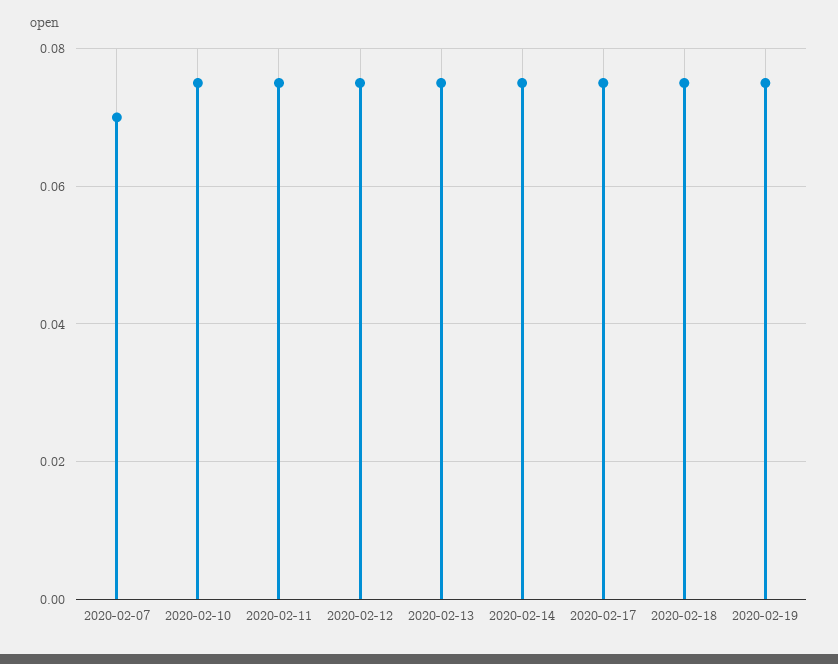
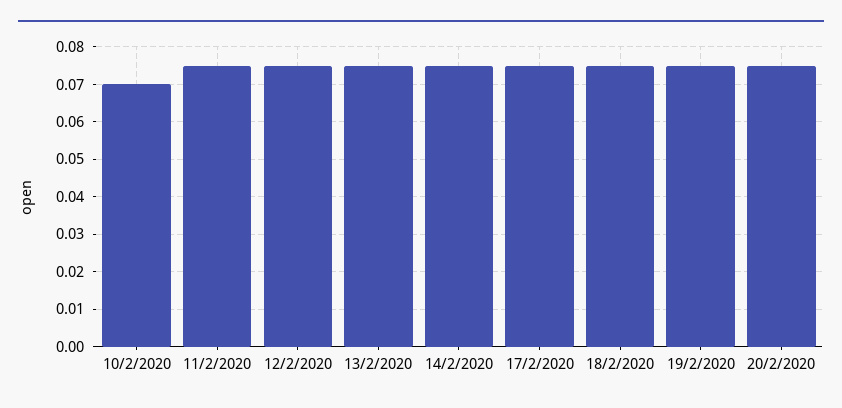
2020-02-07: 0.07 -> none
2020-02-10: 0.075 -> 0.07
20/2/2020: none -> 0.075

